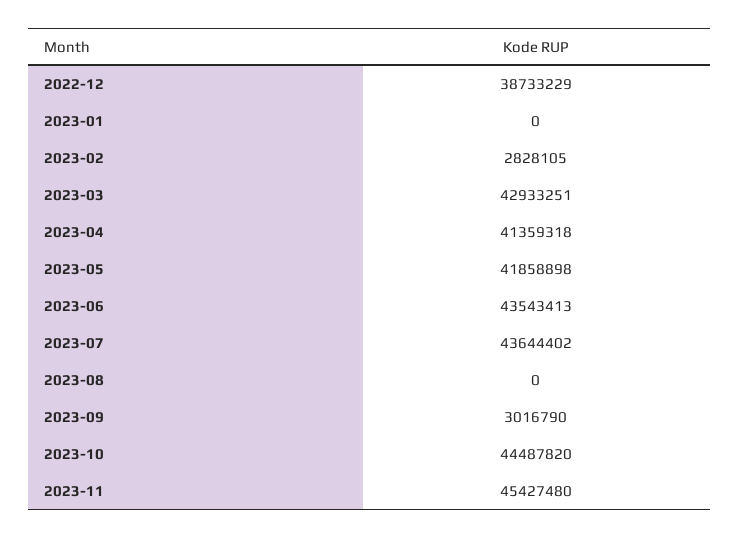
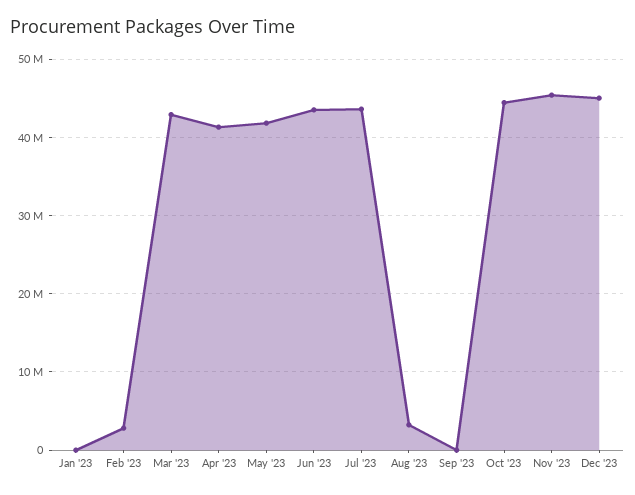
2022-12: 38733229 -> none
2023-08: 0 -> 3000000
2023-09: 3016790 -> 0
Dec '23: none -> 45000000

